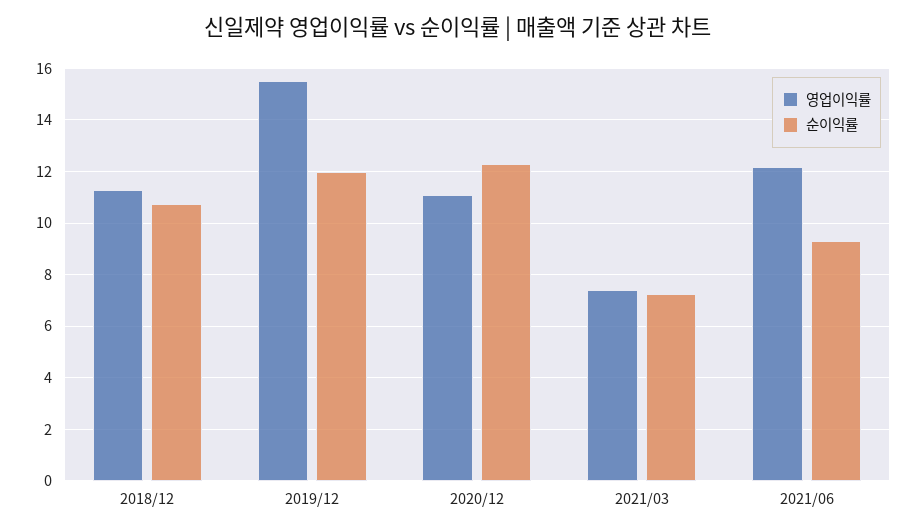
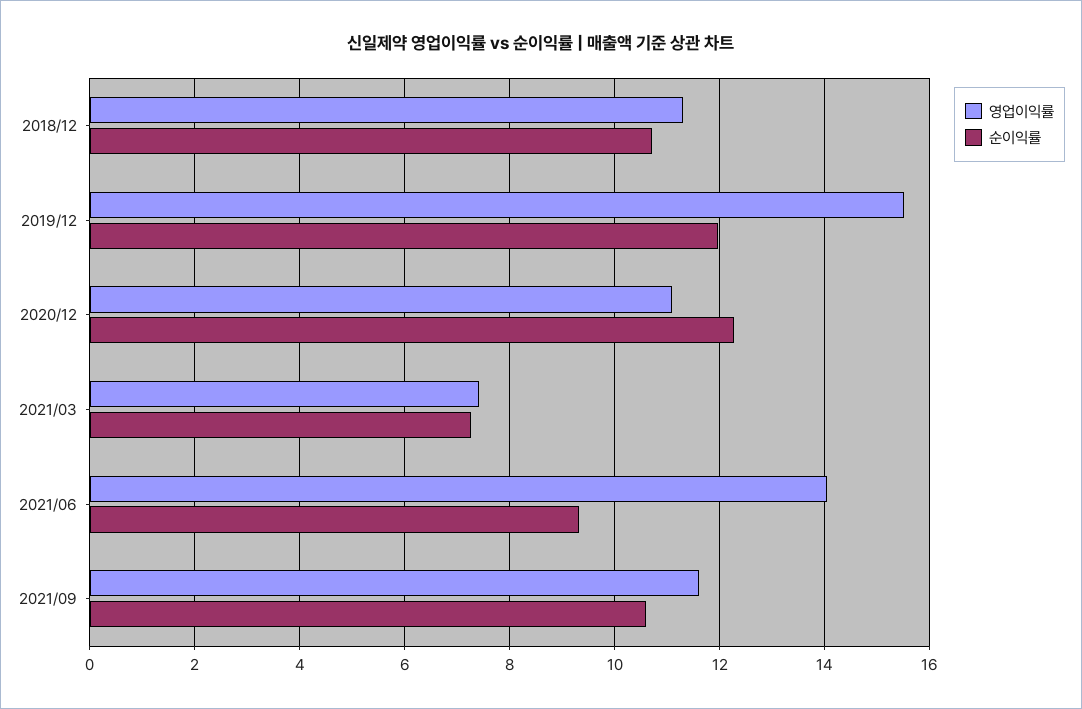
영업이익률, 2021/06: 12.25 -> 14
영업이익률, 2021/09: none -> 11.6
순이익률, 2021/09: none -> 10.6

